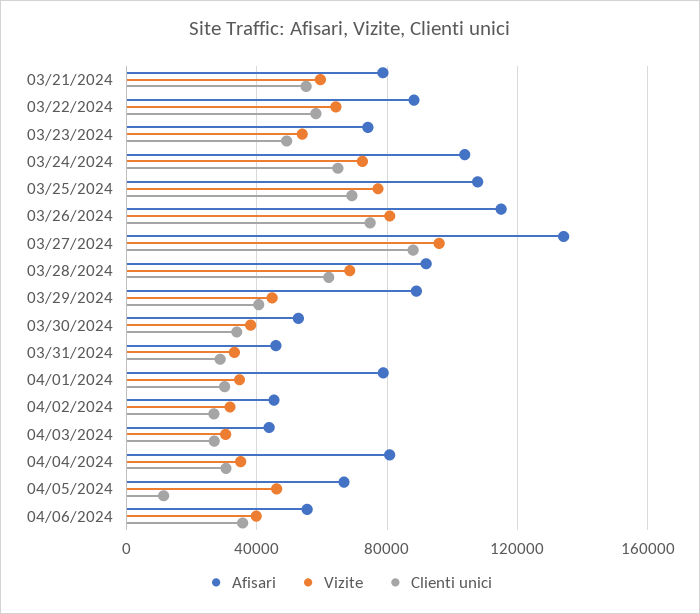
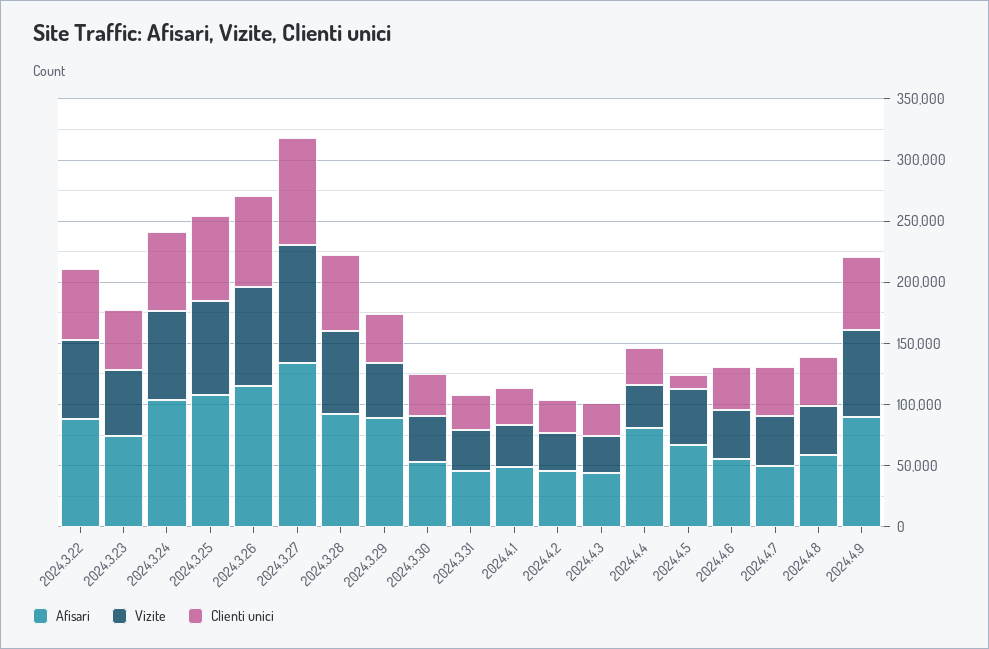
Afisari, 03/21/2024: 80000 -> none
Vizite, 03/21/2024: 60000 -> none
Clienti unici, 03/21/2024: 55000 -> none
Afisari, 04/01/2024: 80000 -> 50000
Afisari, 2024.4.7: none -> 50000
Vizite, 2024.4.7: none -> 40000
Clienti unici, 2024.4.7: none -> 40000
Afisari, 2024.4.8: none -> 60000
Vizite, 2024.4.8: none -> 40000
Clienti unici, 2024.4.8: none -> 40000
Afisari, 2024.4.9: none -> 90000
Vizite, 2024.4.9: none -> 70000
Clienti unici, 2024.4.9: none -> 60000

